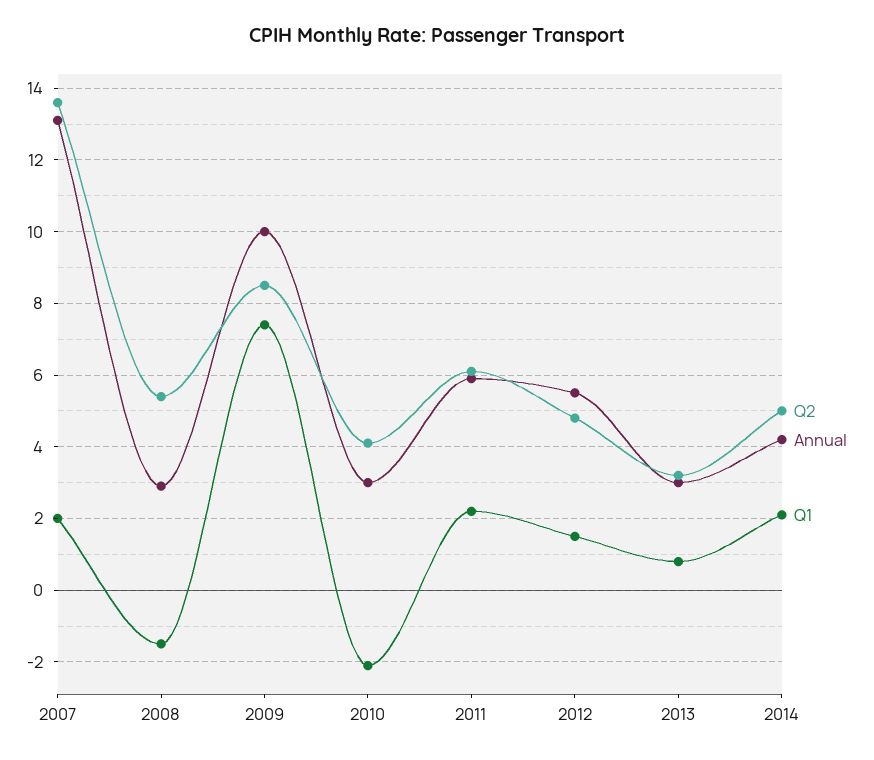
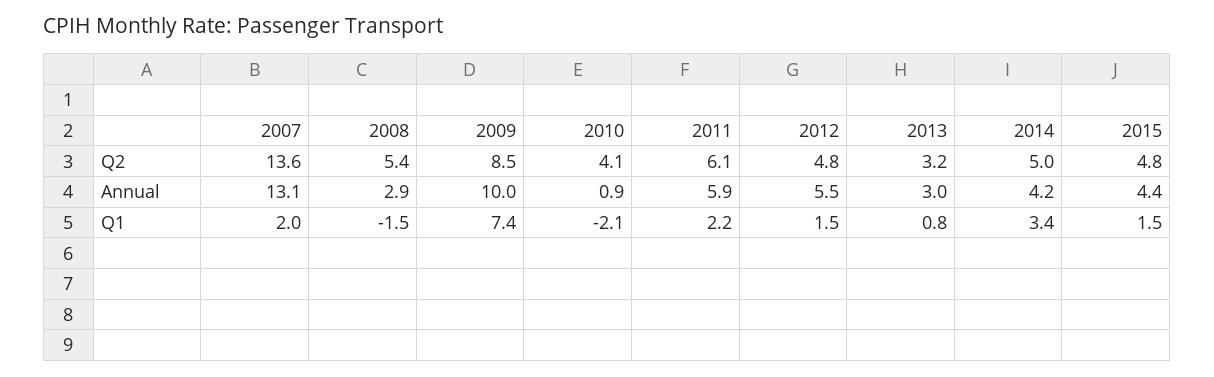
Annual, 2010: 3 -> 0.9
Q1, 2014: 2 -> 3.4
Q2, 2015: none -> 4.8
Annual, 2015: none -> 4.4
Q1, 2015: none -> 1.5

